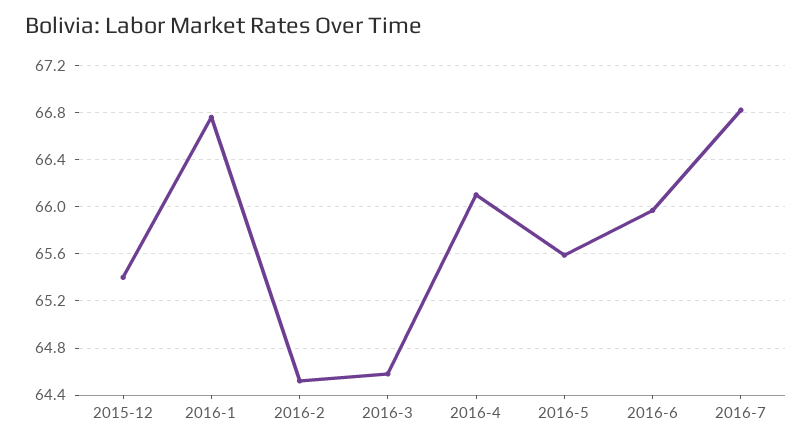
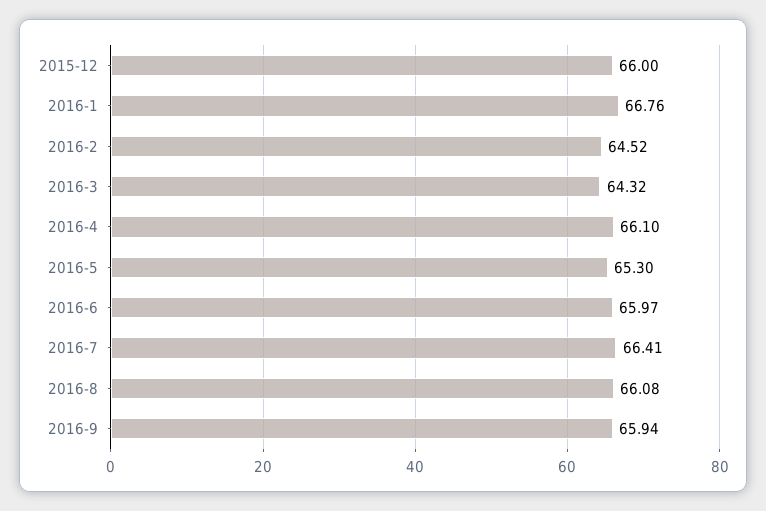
2015-12: 65.4 -> 66
2016-3: 64.6 -> 64.32
2016-5: 65.6 -> 65.3
2016-7: 66.8 -> 66.41
2016-8: none -> 66.08
2016-9: none -> 65.94

